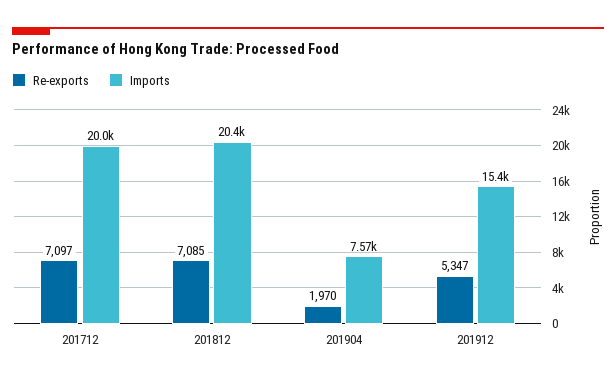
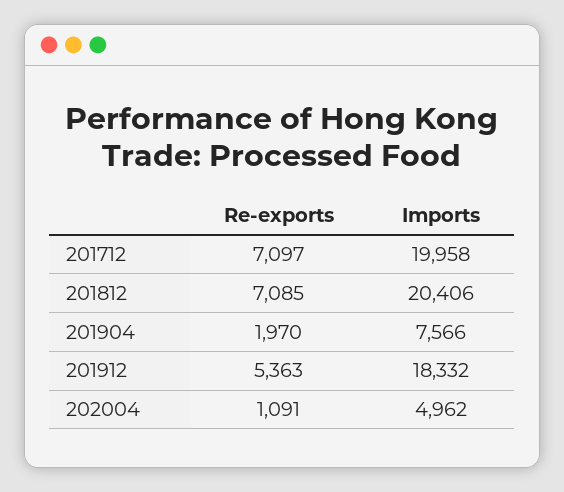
Re-exports, 201912: 5347 -> 5363
Imports, 201912: 15400 -> 18332
Re-exports, 202004: none -> 1091
Imports, 202004: none -> 4962

